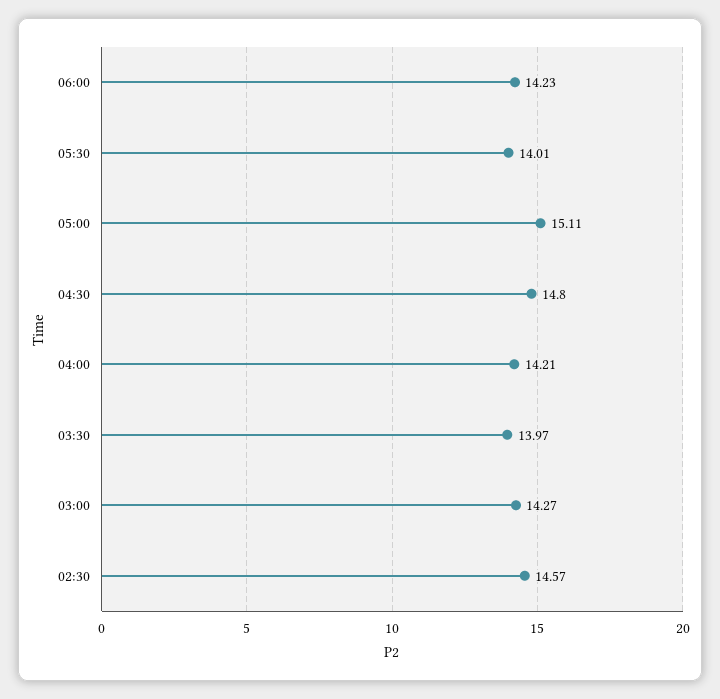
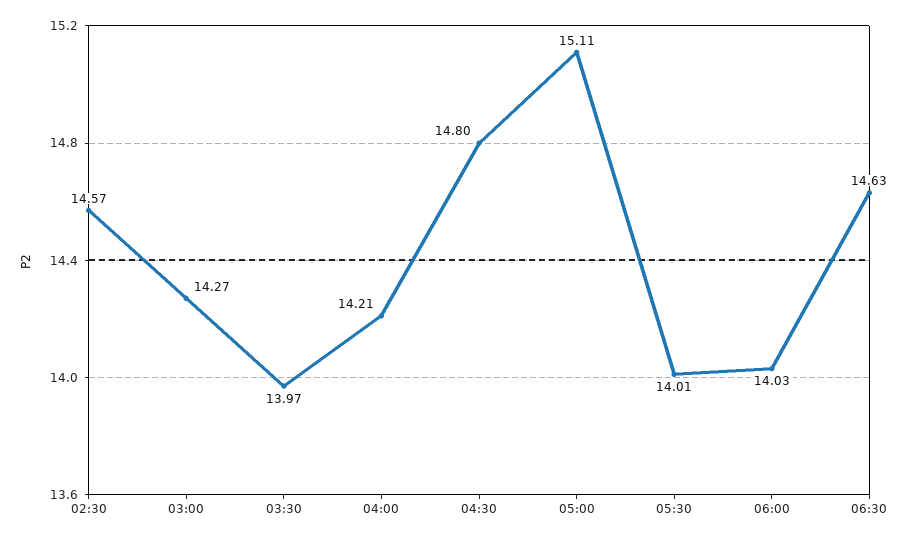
06:00: 14.23 -> 14.03
06:30: none -> 14.63

